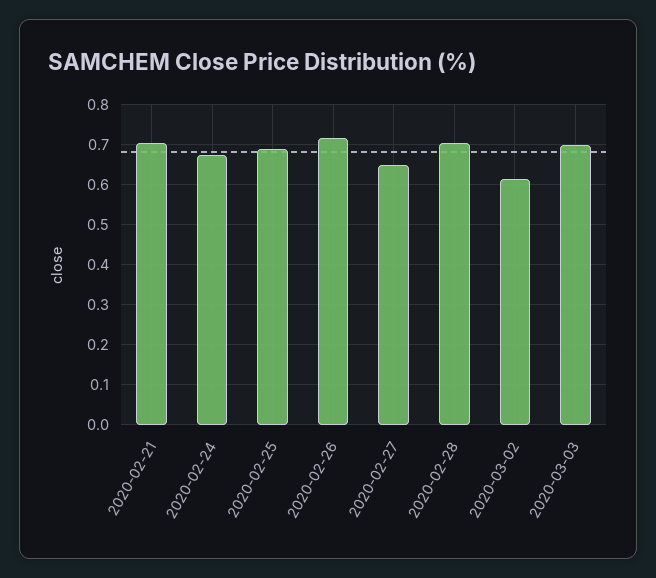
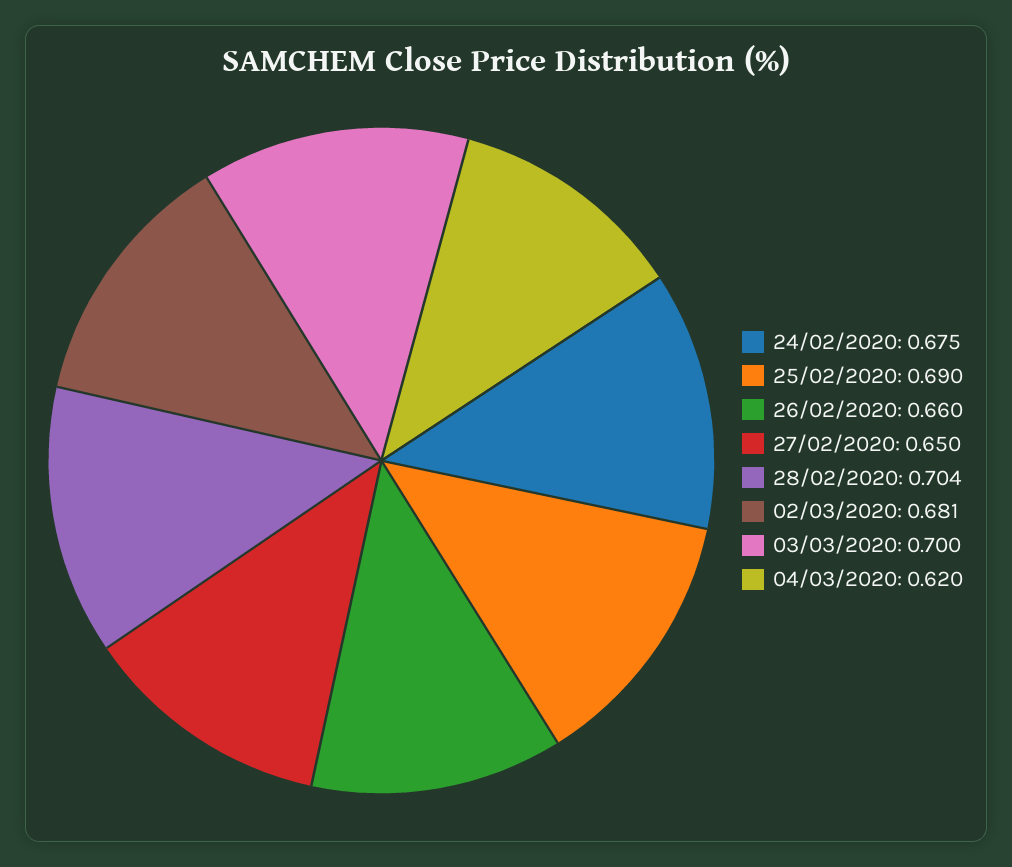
2020-02-21: 0.7 -> none
2020-02-26: 0.72 -> 0.66
2020-03-02: 0.62 -> 0.681
04/03/2020: none -> 0.62

